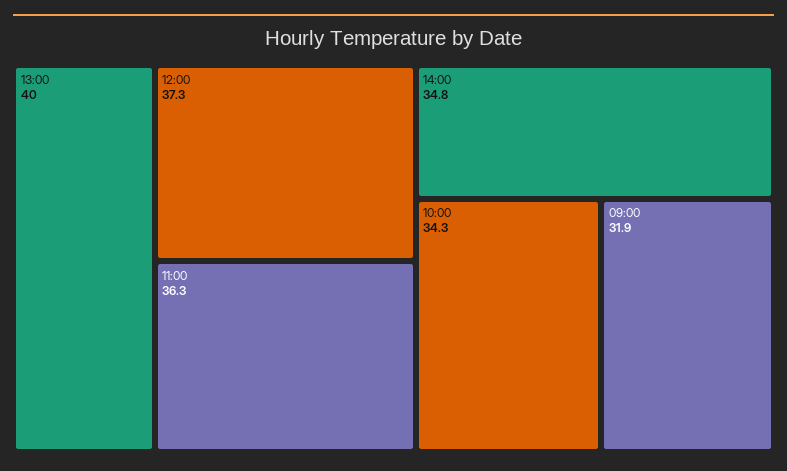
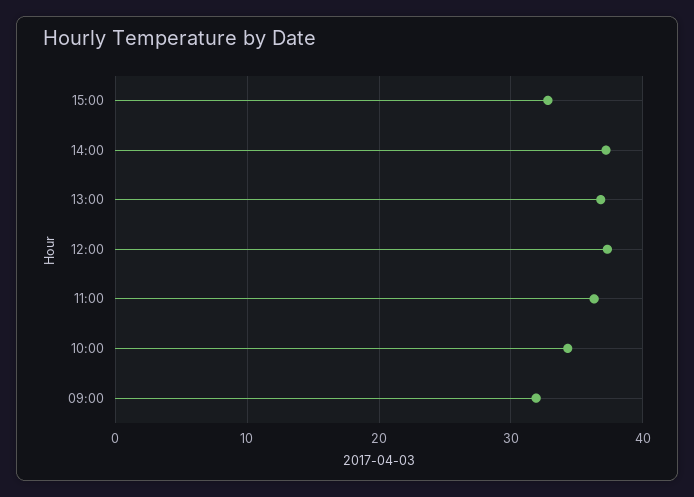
13:00: 40 -> 37
14:00: 34.8 -> 37
15:00: none -> 33

